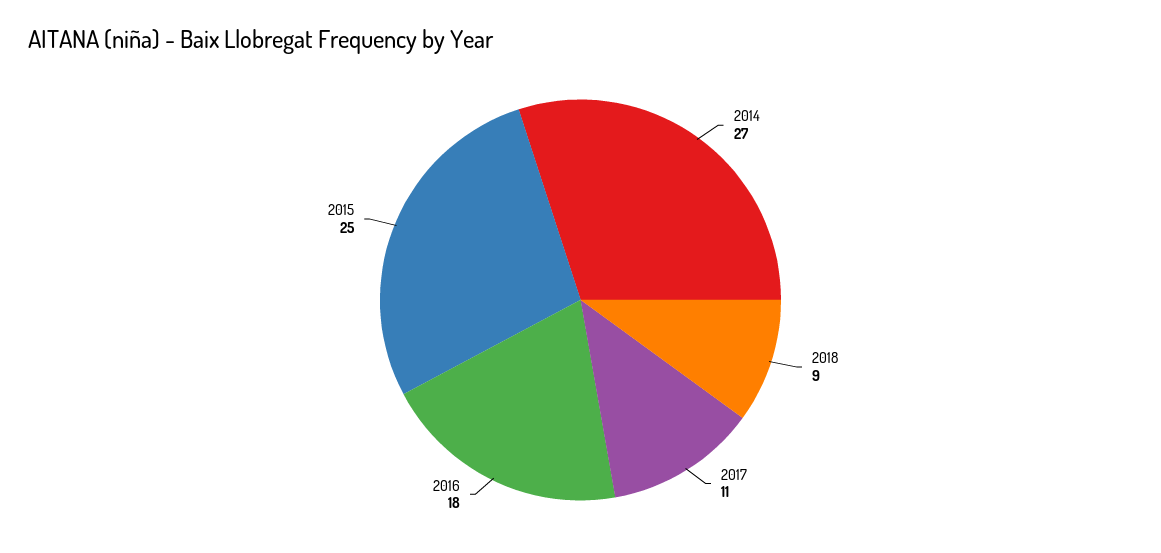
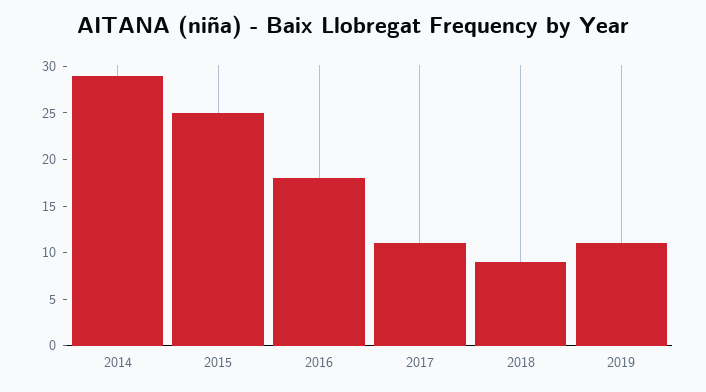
2014: 27 -> 29
2019: none -> 11

